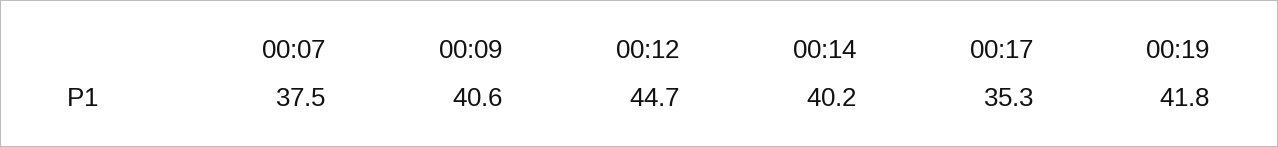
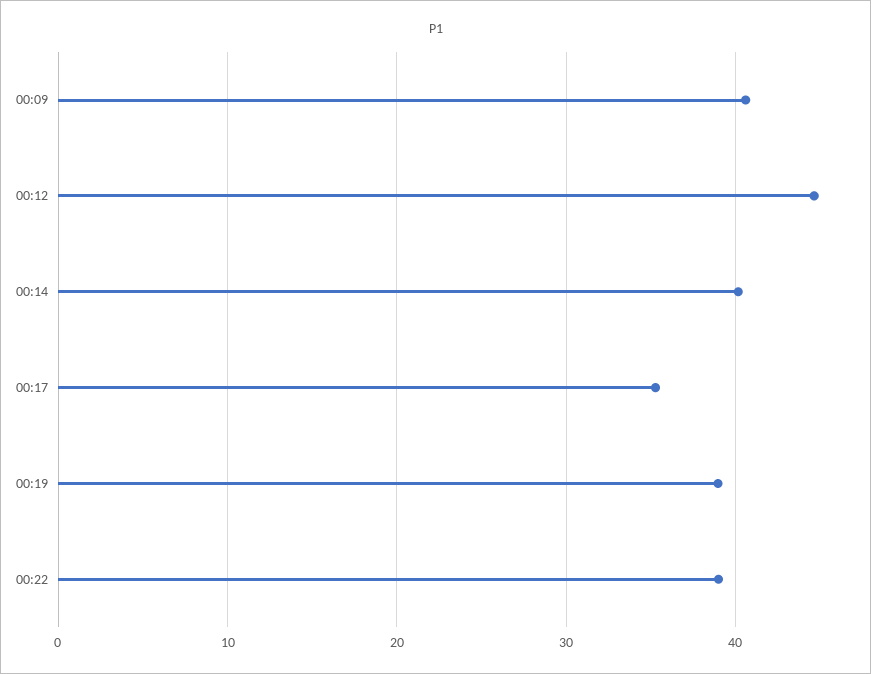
00:07: 37.5 -> none
00:19: 41.8 -> 39
00:22: none -> 39

